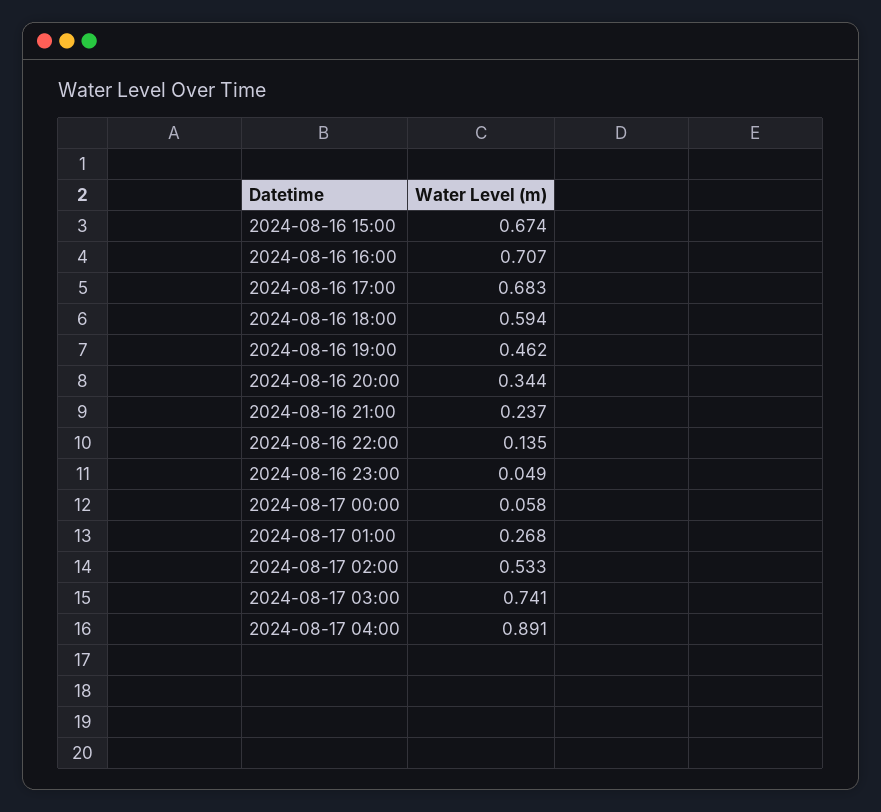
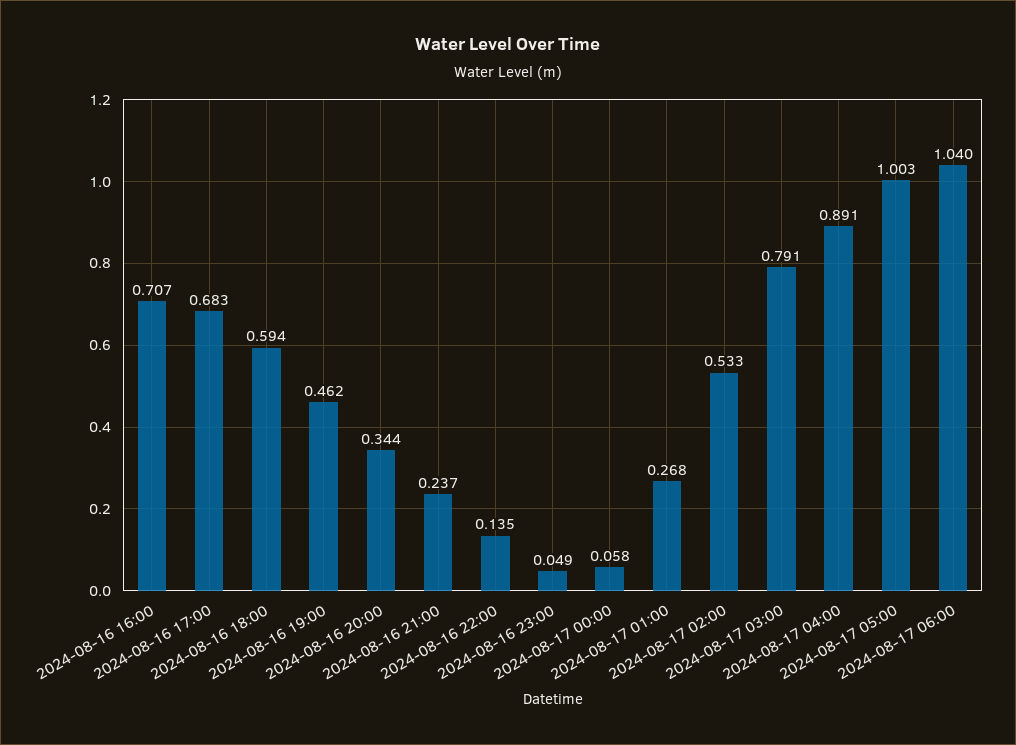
2024-08-16 15:00: 0.674 -> none
2024-08-17 03:00: 0.741 -> 0.791
2024-08-17 05:00: none -> 1.003
2024-08-17 06:00: none -> 1.04

